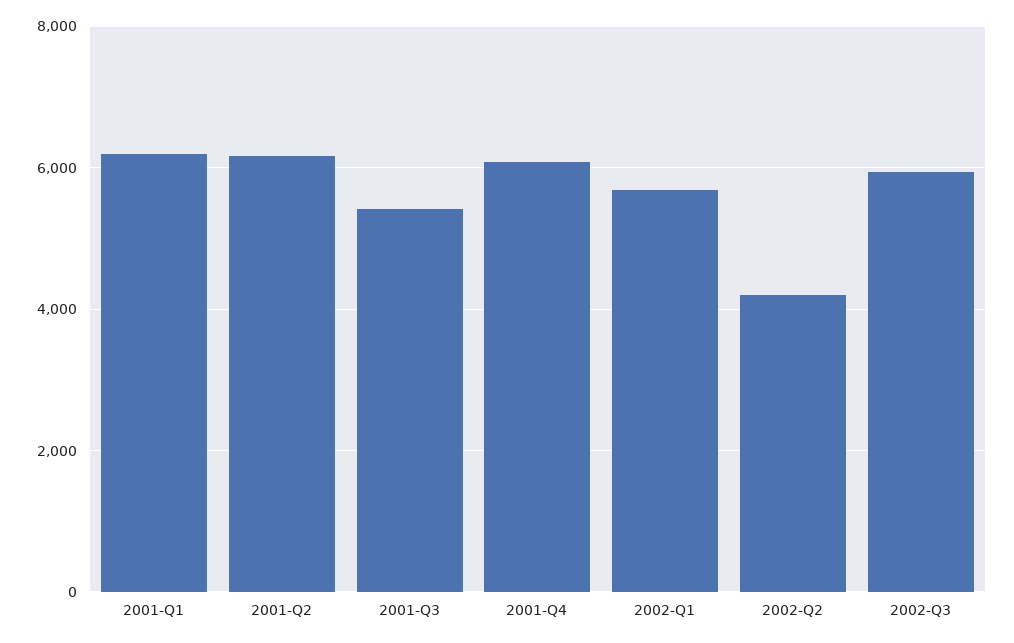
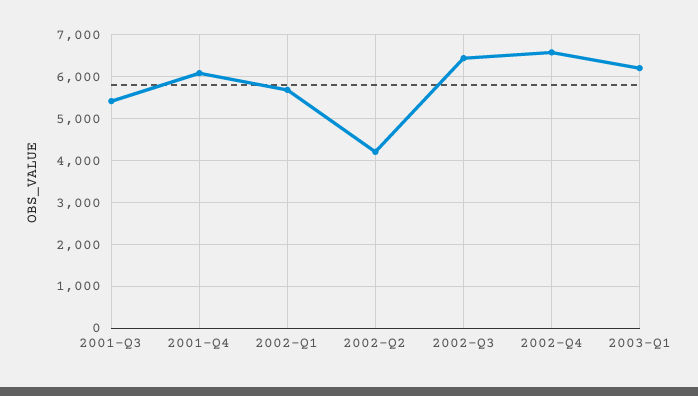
2001-Q1: 6200 -> none
2001-Q2: 6200 -> none
2002-Q3: 6000 -> 6400
2002-Q4: none -> 6600
2003-Q1: none -> 6200

